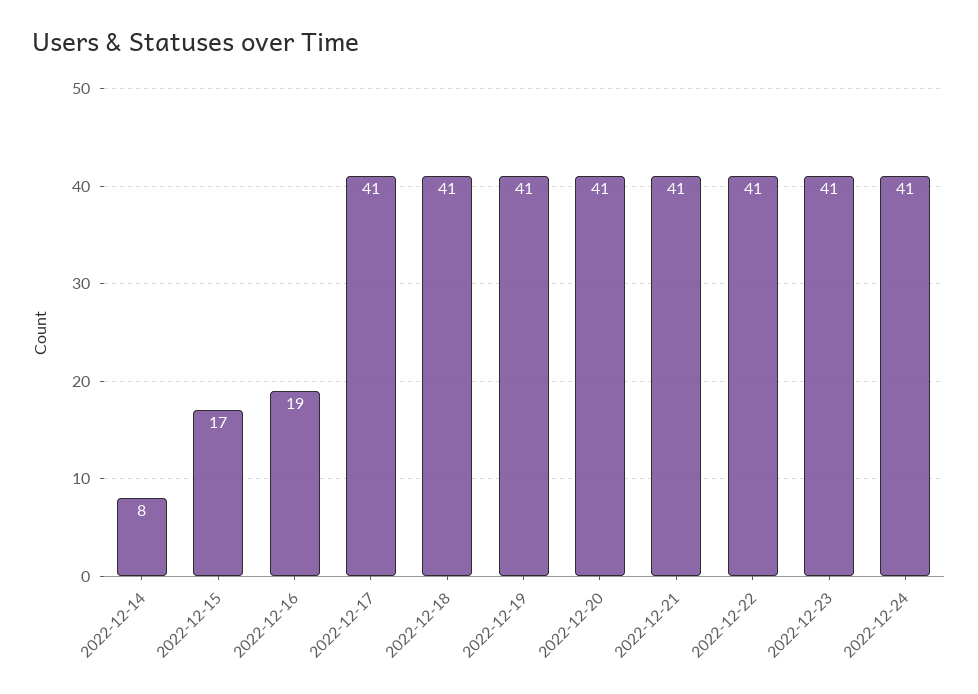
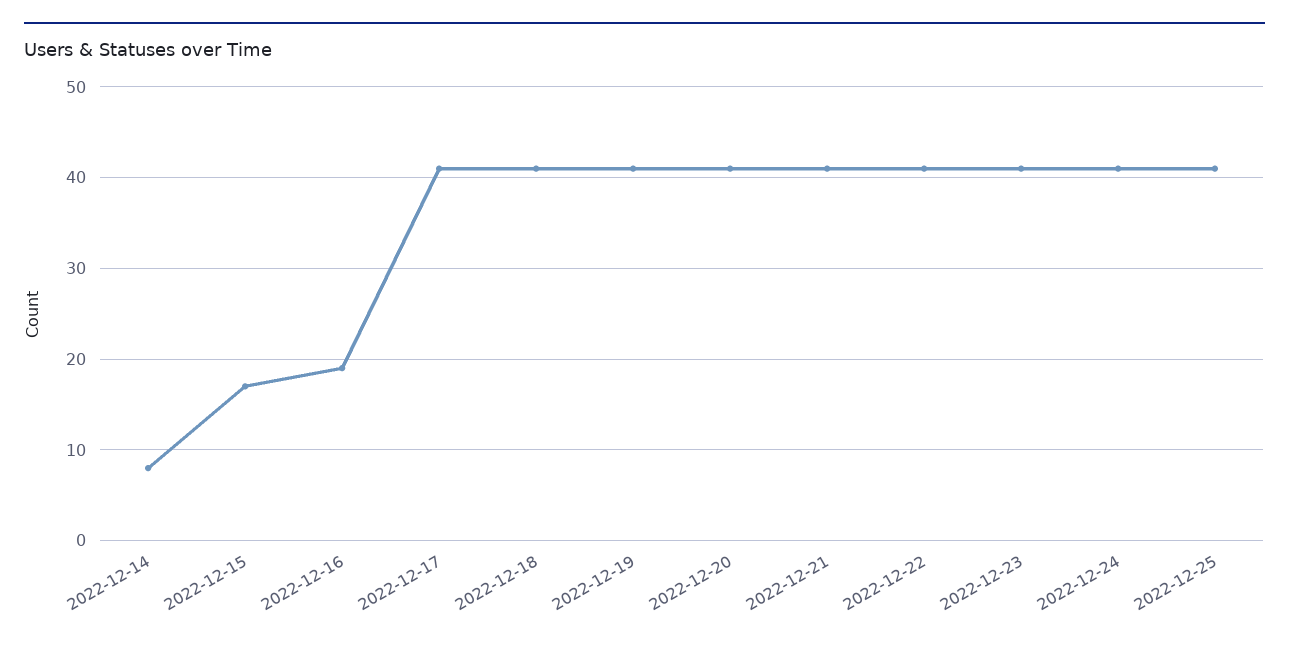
2022-12-25: none -> 41

